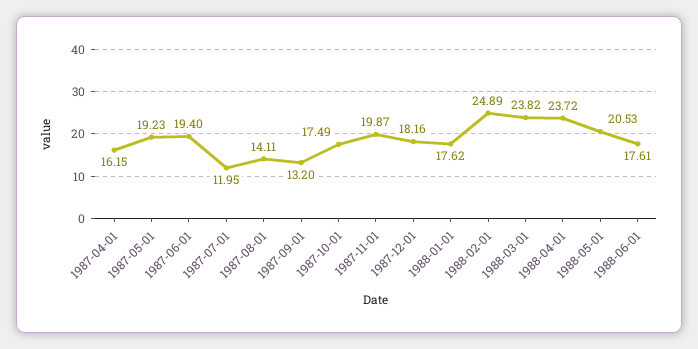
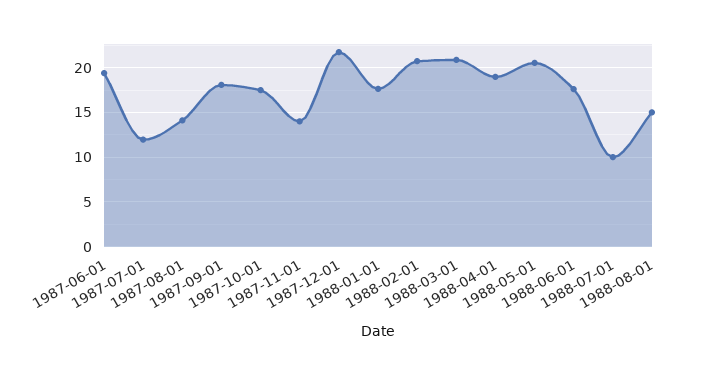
1987-04-01: 16.15 -> none
1987-05-01: 19.23 -> none
1987-09-01: 13.2 -> 18
1987-11-01: 19.87 -> 14
1987-12-01: 18.16 -> 22
1988-02-01: 24.89 -> 21
1988-03-01: 23.82 -> 21
1988-04-01: 23.72 -> 19
1988-07-01: none -> 10
1988-08-01: none -> 15

